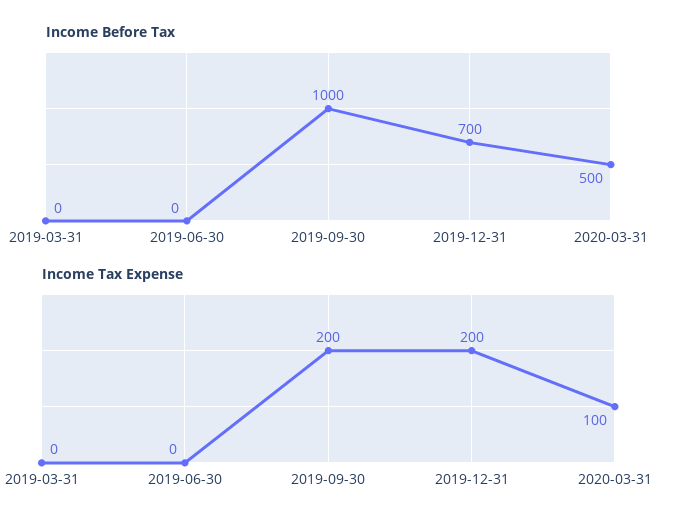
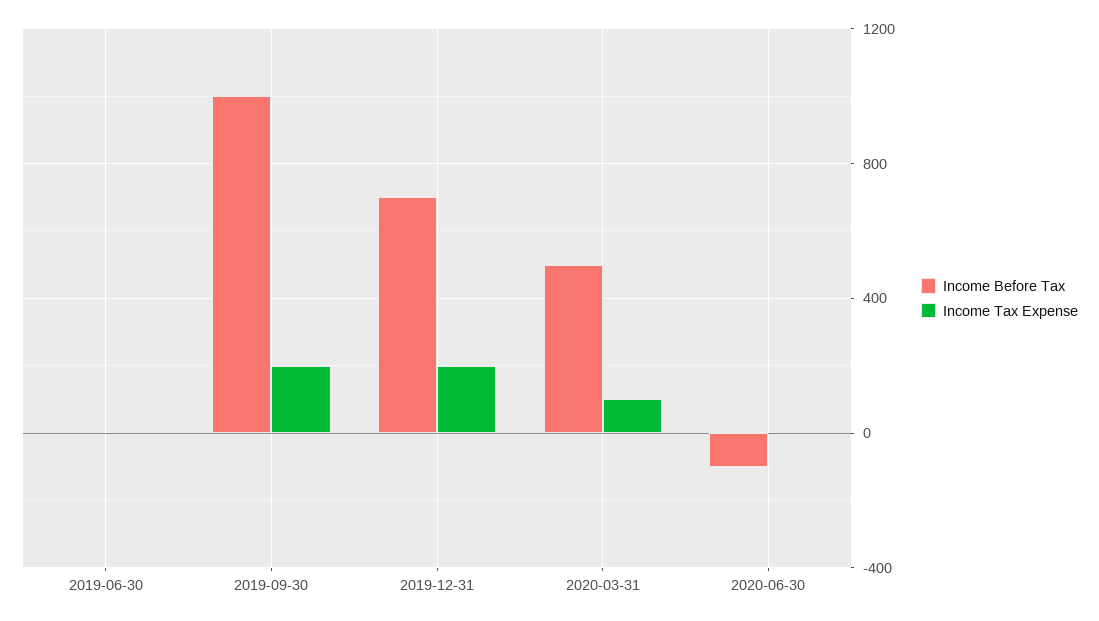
Income Before Tax, 2019-03-31: 0 -> none
Income Tax Expense, 2019-03-31: 0 -> none
Income Before Tax, 2020-06-30: none -> -100
Income Tax Expense, 2020-06-30: none -> 0

